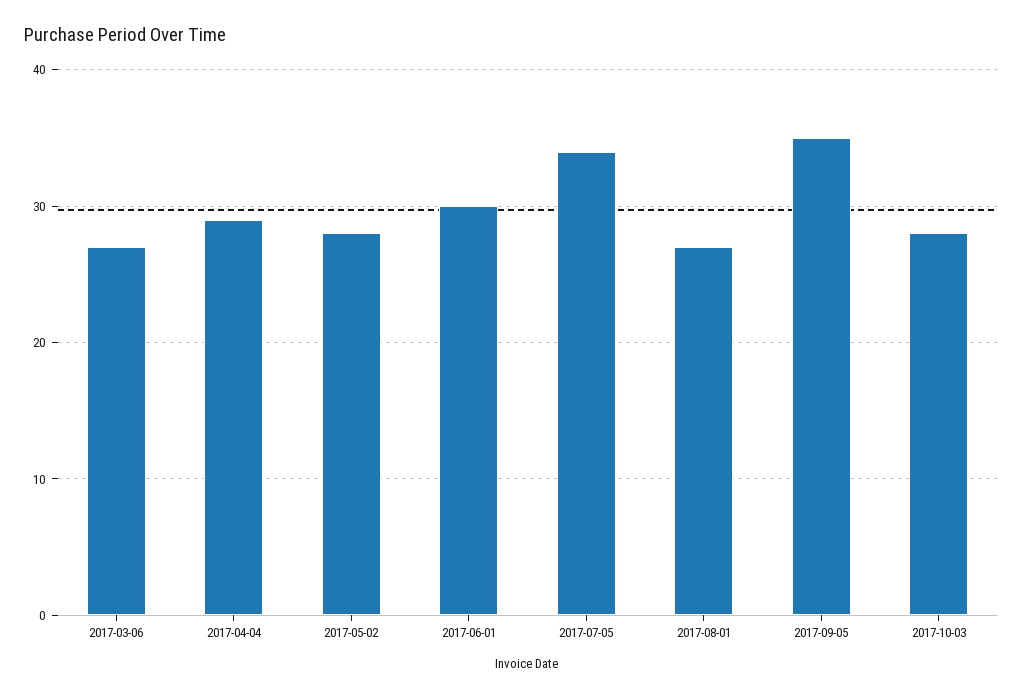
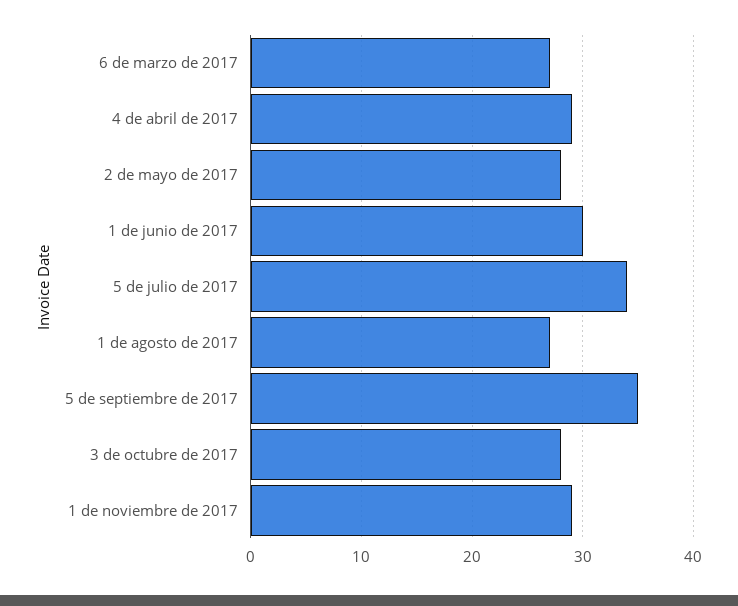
1 de noviembre de 2017: none -> 29

